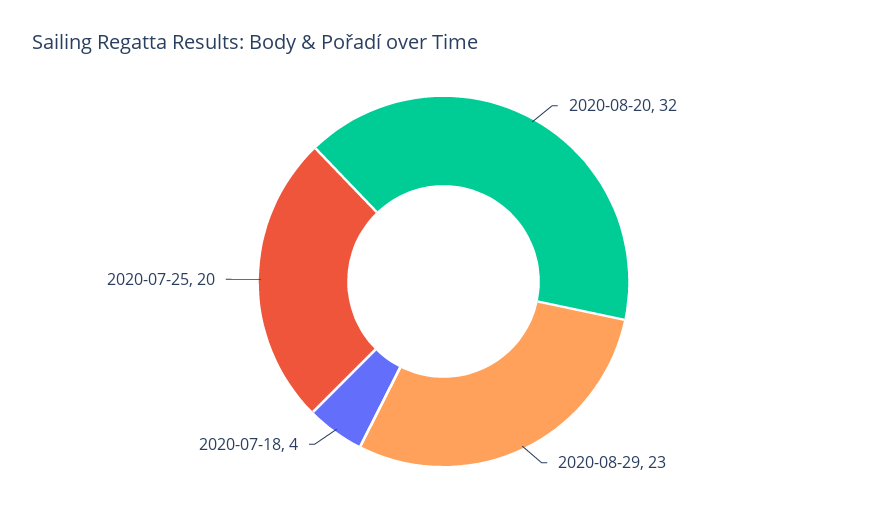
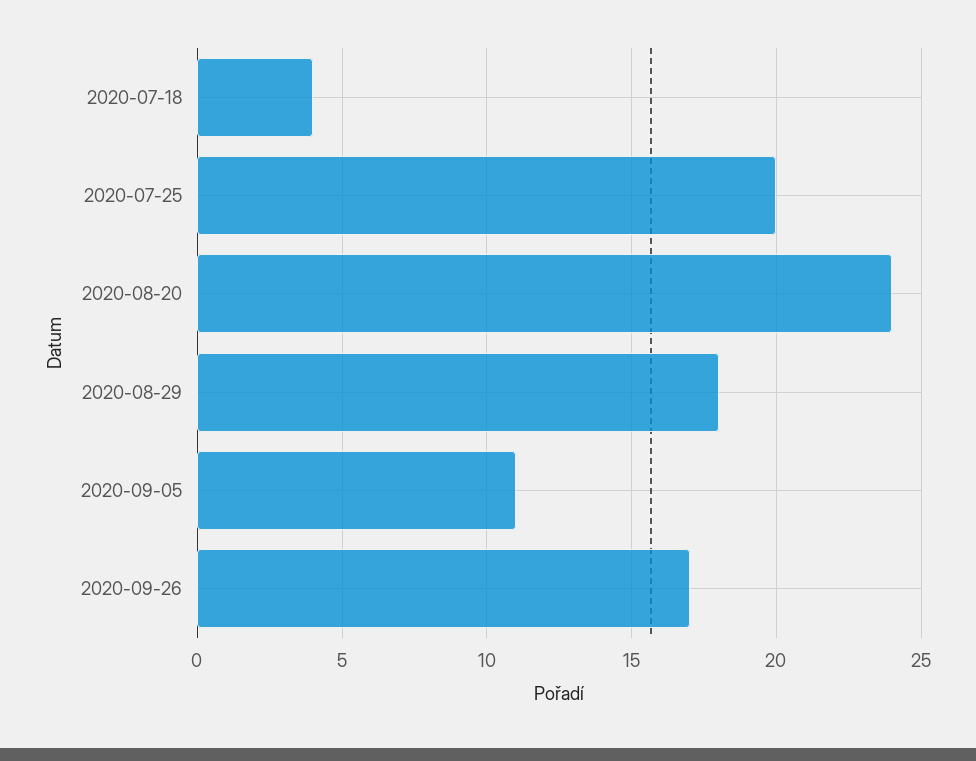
2020-08-20: 32 -> 24
2020-08-29: 23 -> 18
2020-09-05: none -> 11
2020-09-26: none -> 17

